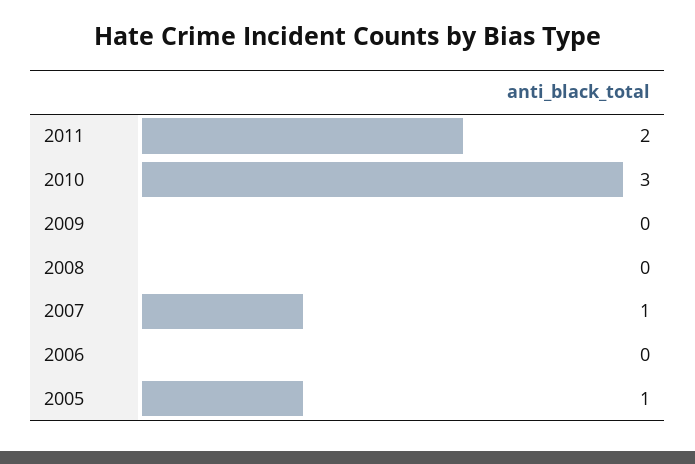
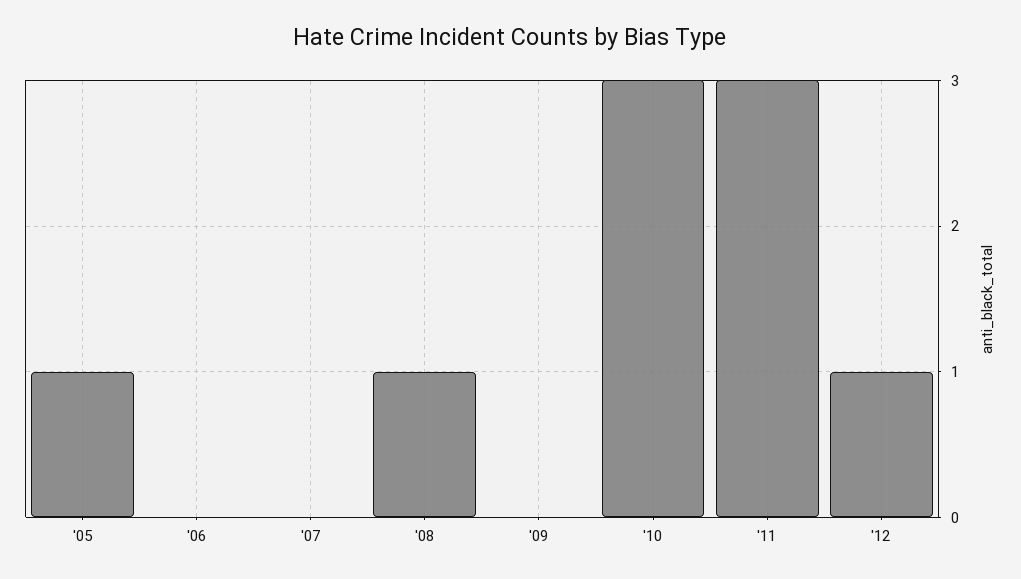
2011: 2 -> 3
2008: 0 -> 1
2007: 1 -> 0
'12: none -> 1

